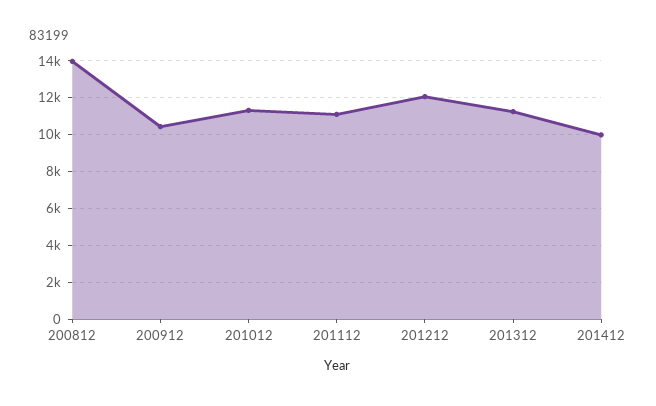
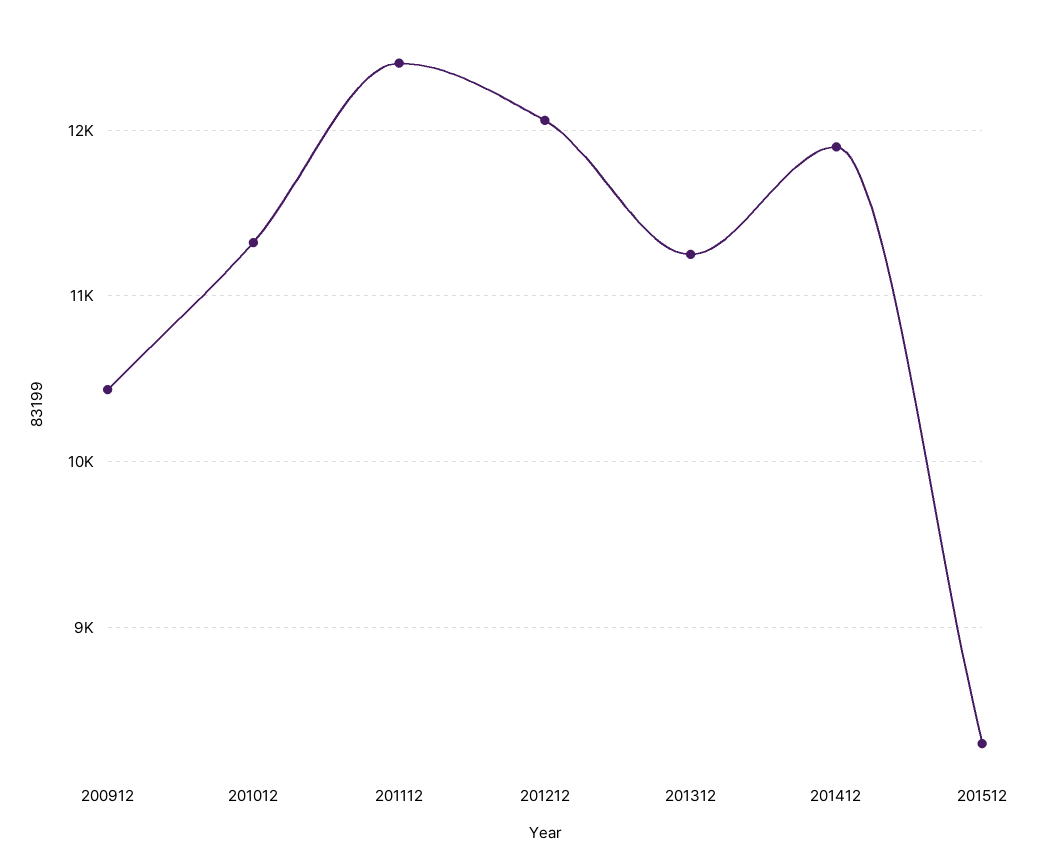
200812: 14000 -> none
201112: 11000 -> 12400
201412: 10000 -> 11900
201512: none -> 8300

